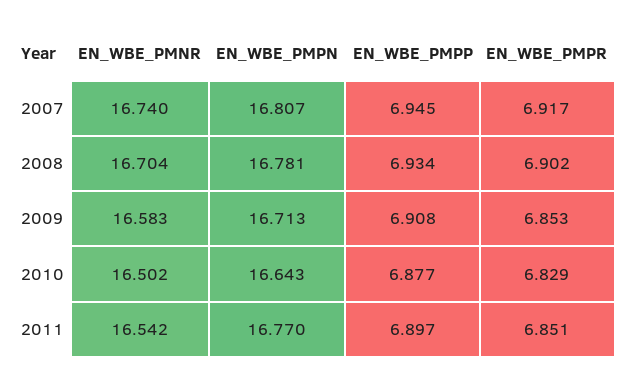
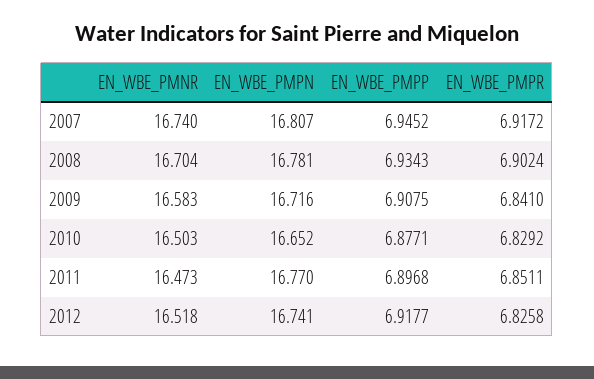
EN_WBE_PMPN, 2009: 16.713 -> 16.716
EN_WBE_PMPR, 2009: 6.853 -> 6.841
EN_WBE_PMNR, 2010: 16.502 -> 16.503
EN_WBE_PMPN, 2010: 16.643 -> 16.652
EN_WBE_PMNR, 2011: 16.542 -> 16.473
EN_WBE_PMNR, 2012: none -> 16.518
EN_WBE_PMPN, 2012: none -> 16.741
EN_WBE_PMPP, 2012: none -> 6.9177
EN_WBE_PMPR, 2012: none -> 6.8258

